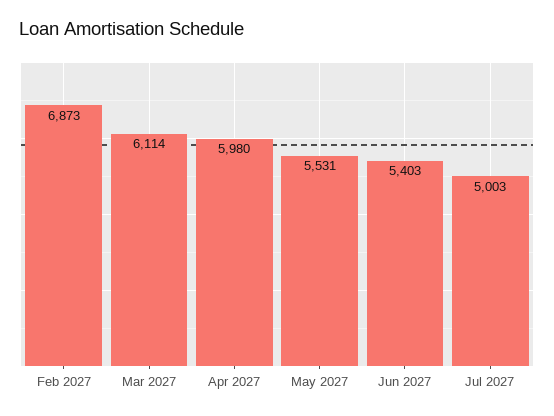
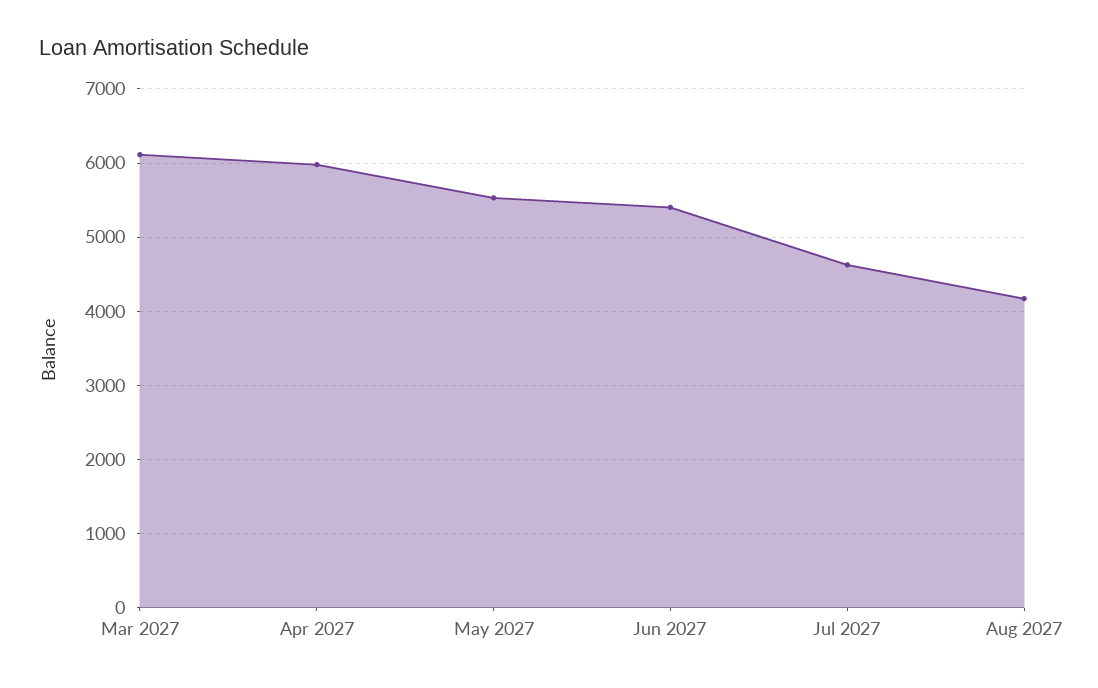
Feb 2027: 6873 -> none
Jul 2027: 5003 -> 4600
Aug 2027: none -> 4200

